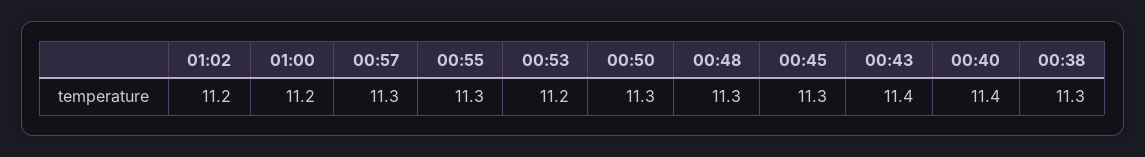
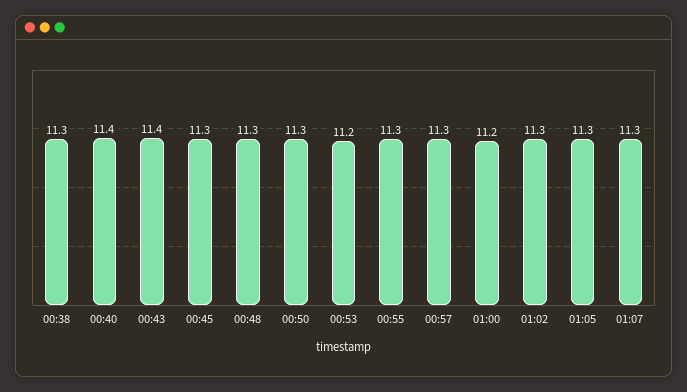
01:02: 11.2 -> 11.3
01:05: none -> 11.3
01:07: none -> 11.3

